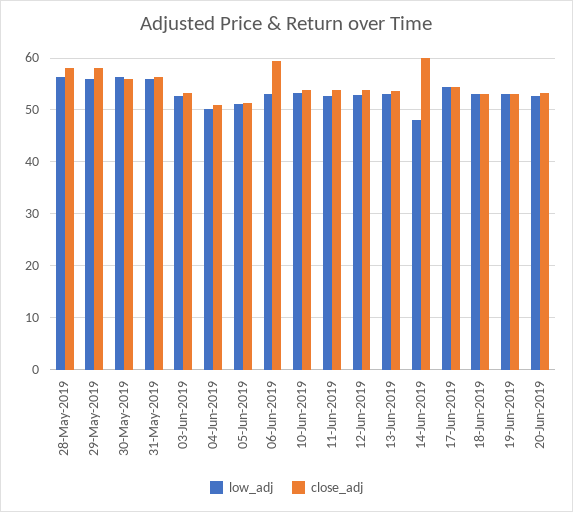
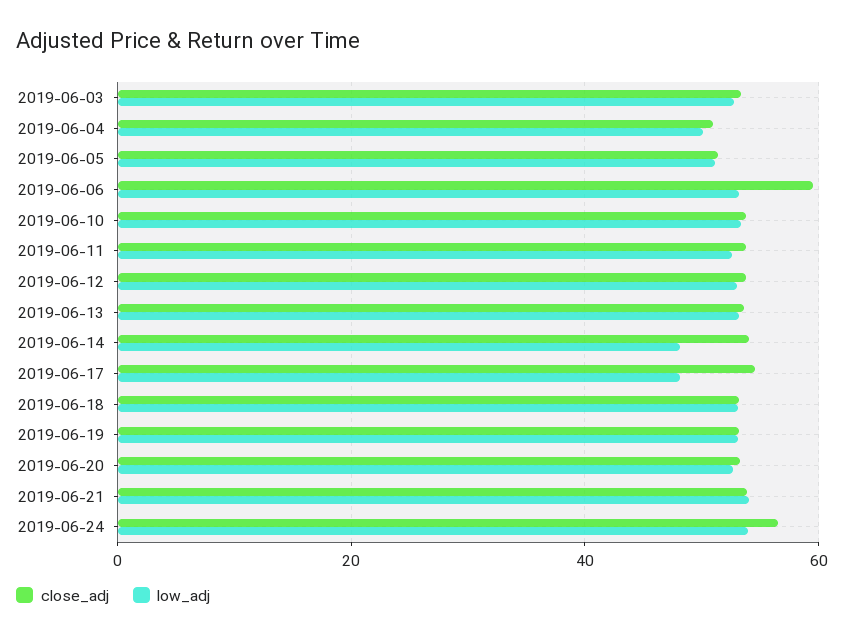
low_adj, 28-May-2019: 56 -> none
close_adj, 28-May-2019: 58 -> none
low_adj, 29-May-2019: 56 -> none
close_adj, 29-May-2019: 58 -> none
low_adj, 30-May-2019: 56 -> none
close_adj, 30-May-2019: 56 -> none
low_adj, 31-May-2019: 56 -> none
close_adj, 31-May-2019: 56 -> none
close_adj, 14-Jun-2019: 60 -> 54
low_adj, 17-Jun-2019: 54 -> 48
close_adj, 2019-06-21: none -> 54
low_adj, 2019-06-21: none -> 54
close_adj, 2019-06-24: none -> 56
low_adj, 2019-06-24: none -> 54

